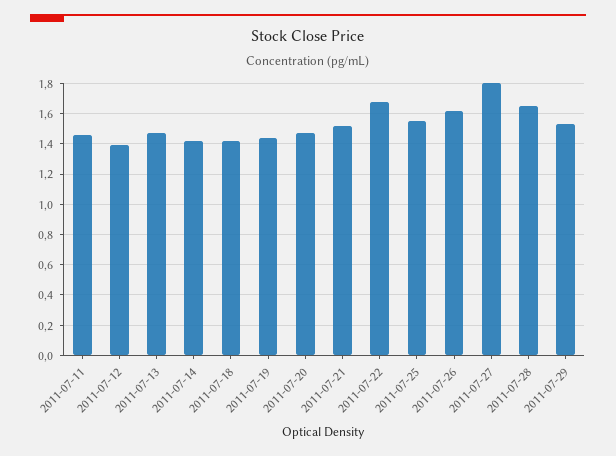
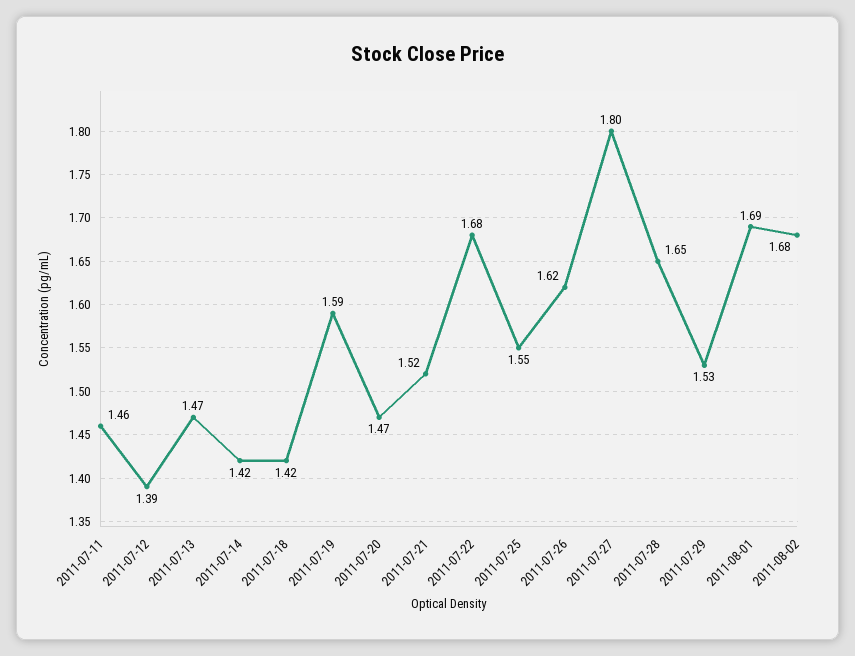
2011-07-19: 1.45 -> 1.59
2011-08-01: none -> 1.69
2011-08-02: none -> 1.68

